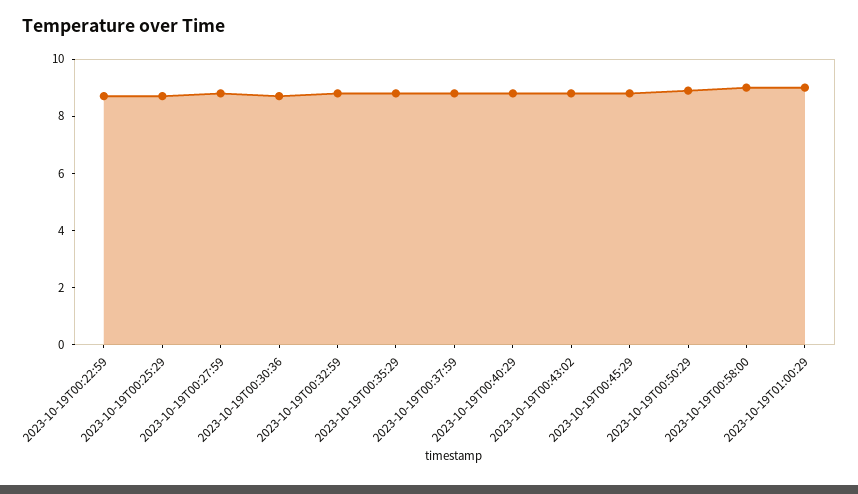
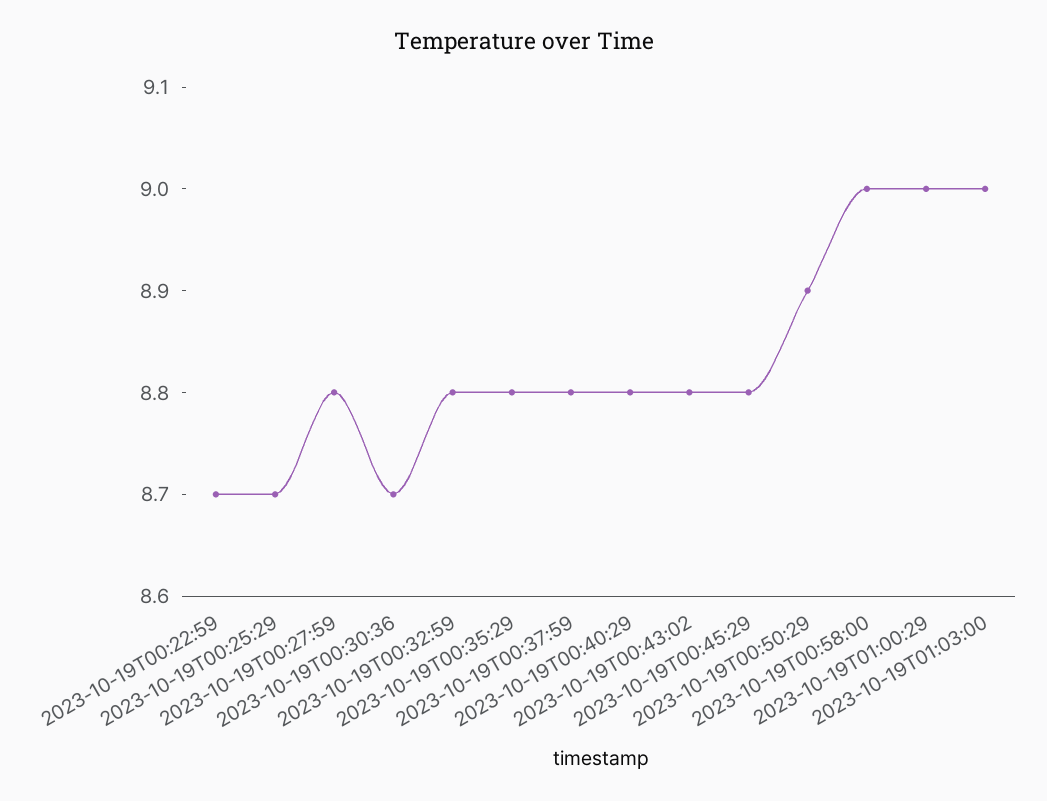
2023-10-19T01:03:00: none -> 9

